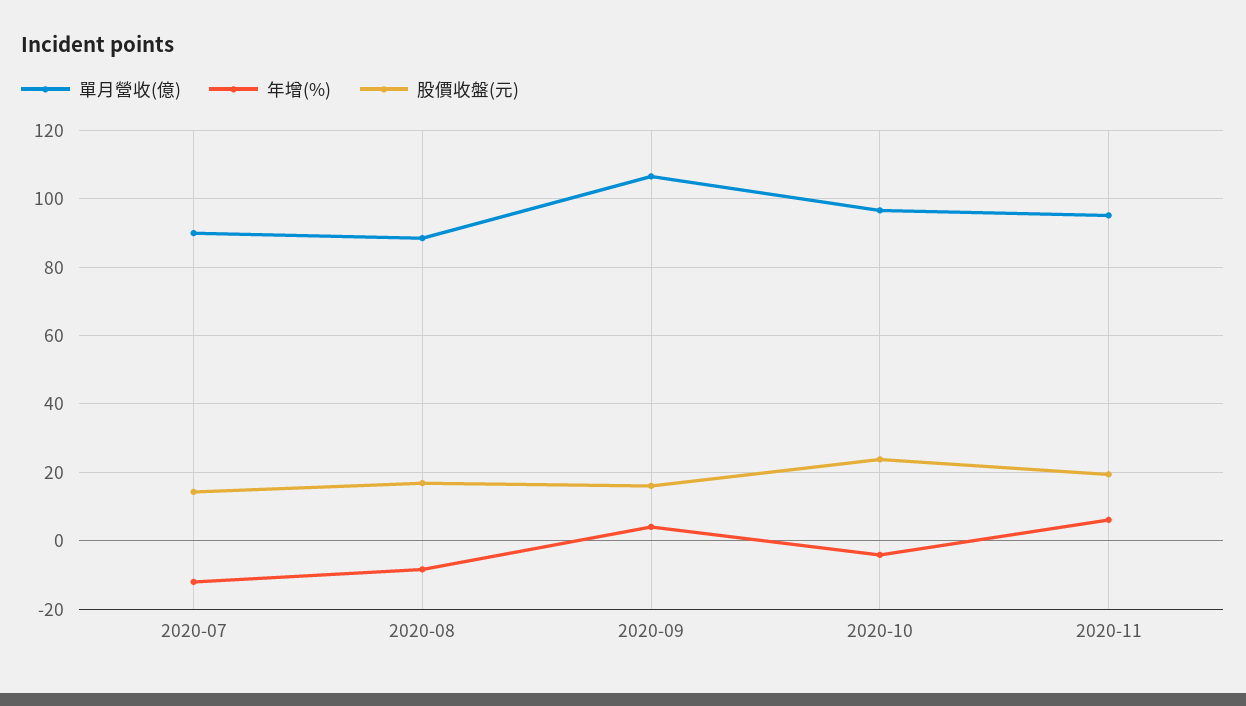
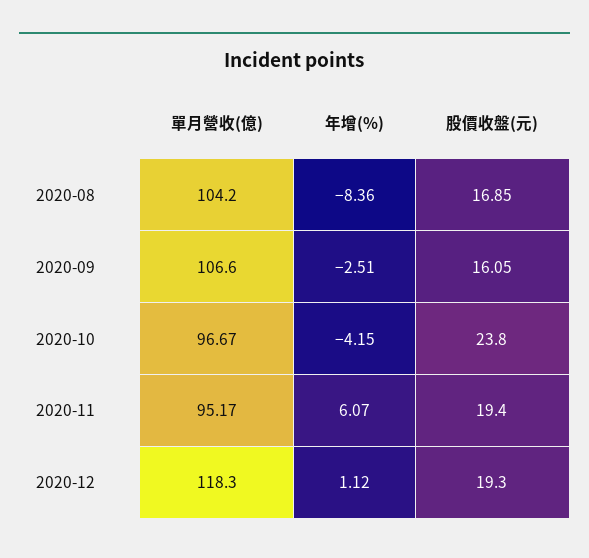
單月營收(億), 2020-07: 90 -> none
年增(%), 2020-07: -12 -> none
股價收盤(元), 2020-07: 14 -> none
單月營收(億), 2020-08: 88 -> 104.2
年增(%), 2020-09: 4 -> -2.51
單月營收(億), 2020-12: none -> 118.3
年增(%), 2020-12: none -> 1.12
股價收盤(元), 2020-12: none -> 19.3

